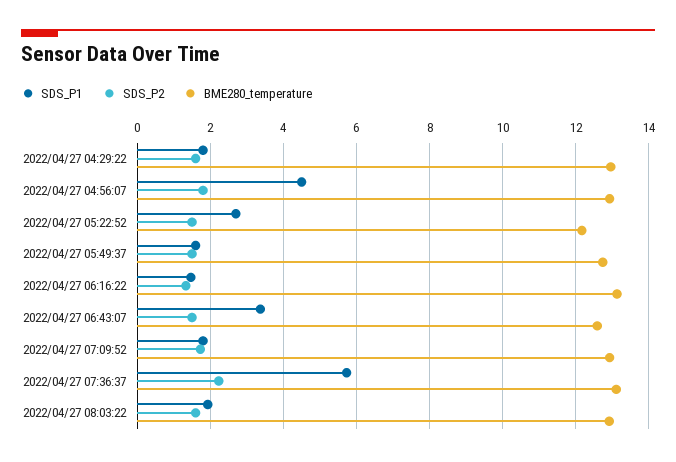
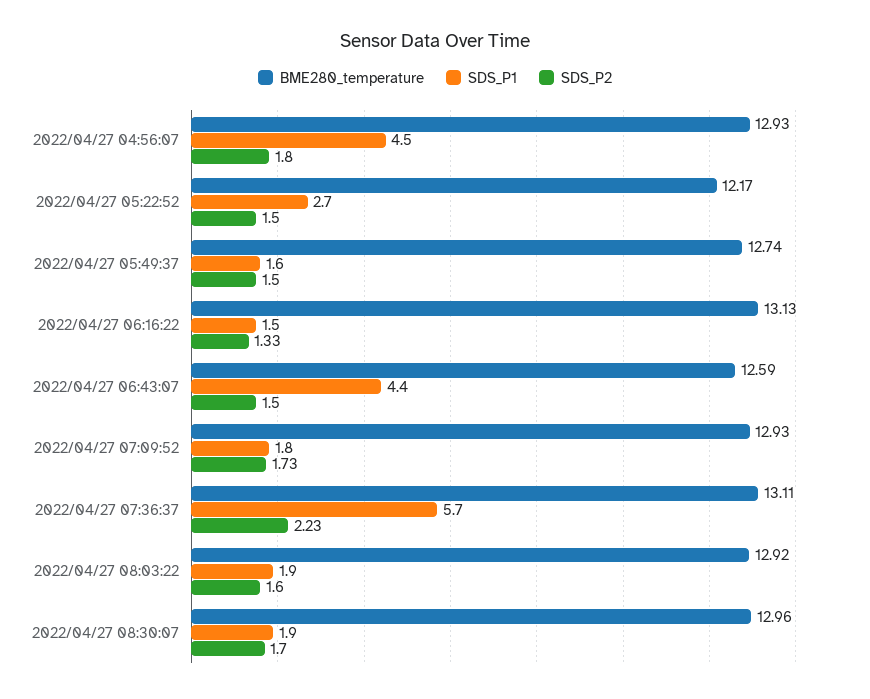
SDS_P1, 2022/04/27 04:29:22: 1.8 -> none
SDS_P2, 2022/04/27 04:29:22: 1.6 -> none
BME280_temperature, 2022/04/27 04:29:22: 13 -> none
SDS_P1, 2022/04/27 06:43:07: 3.4 -> 4.4
BME280_temperature, 2022/04/27 08:30:07: none -> 12.96
SDS_P1, 2022/04/27 08:30:07: none -> 1.9
SDS_P2, 2022/04/27 08:30:07: none -> 1.7

